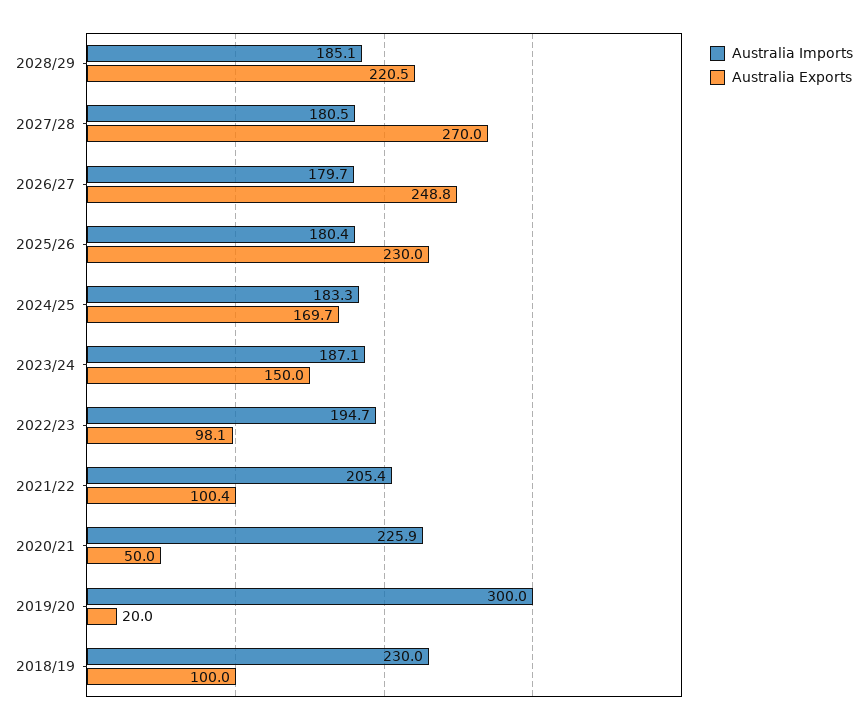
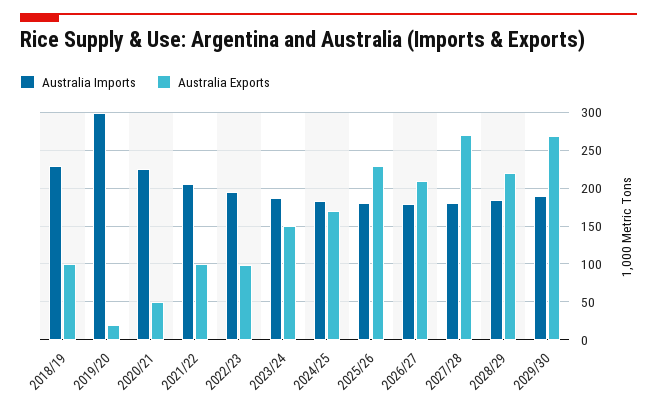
Australia Exports, 2026/27: 248.8 -> 210
Australia Imports, 2029/30: none -> 190
Australia Exports, 2029/30: none -> 270

